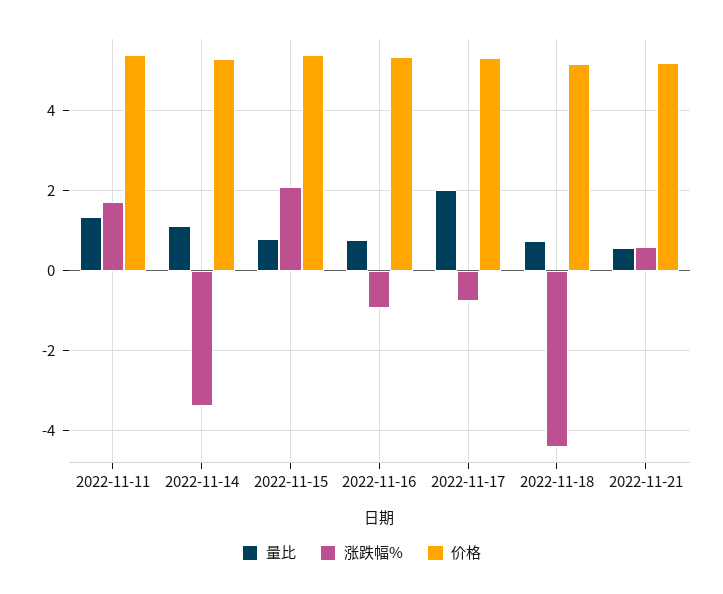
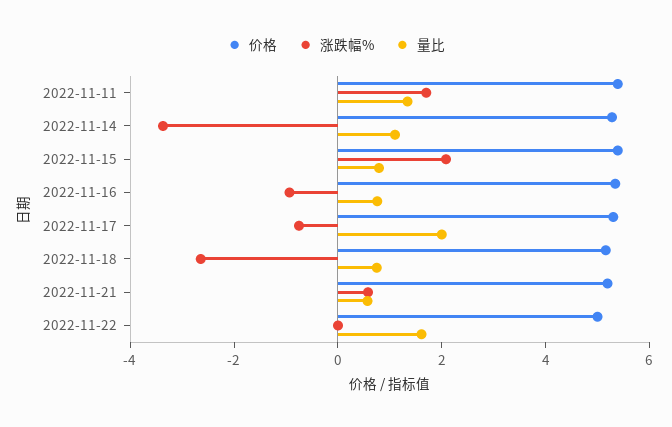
涨跌幅%, 2022-11-18: -4.4 -> -2.5
价格, 2022-11-22: none -> 5
涨跌幅%, 2022-11-22: none -> 0
量比, 2022-11-22: none -> 1.5

